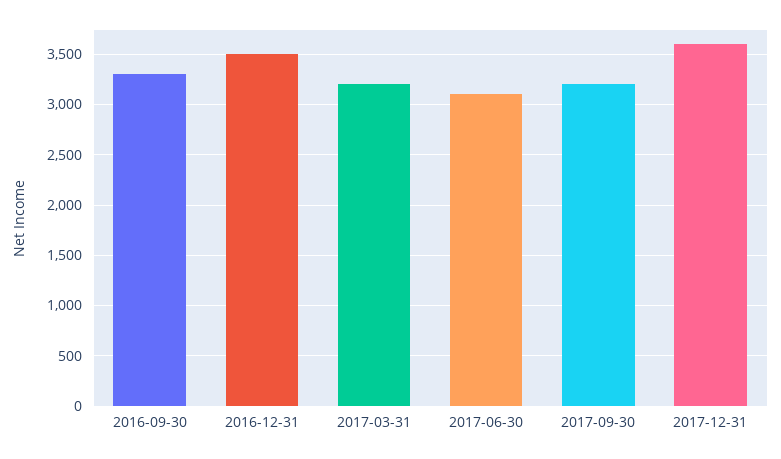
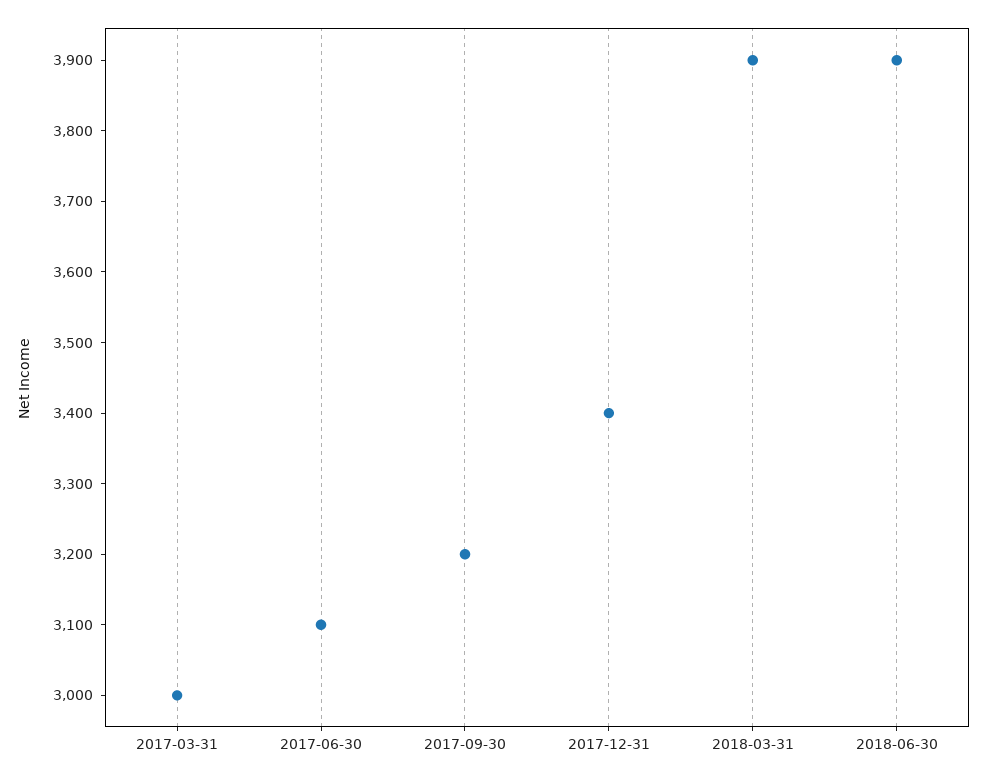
2016-09-30: 3300 -> none
2016-12-31: 3500 -> none
2017-03-31: 3200 -> 3000
2017-12-31: 3600 -> 3400
2018-03-31: none -> 3900
2018-06-30: none -> 3900

